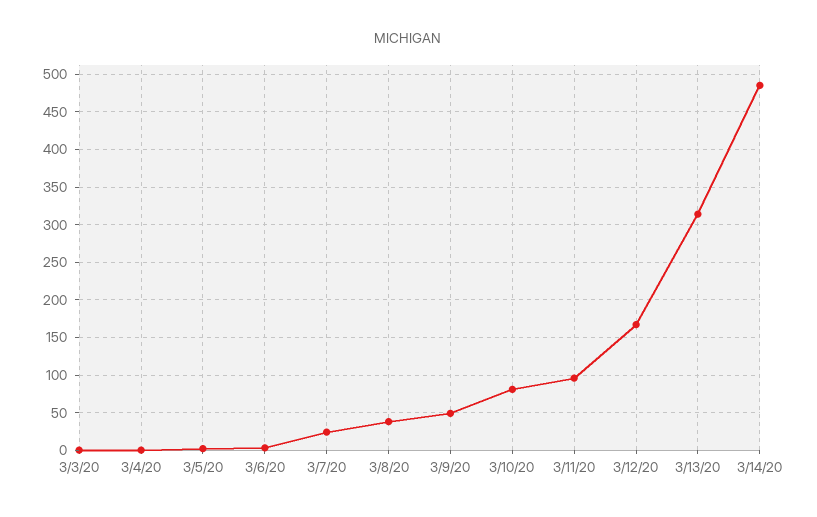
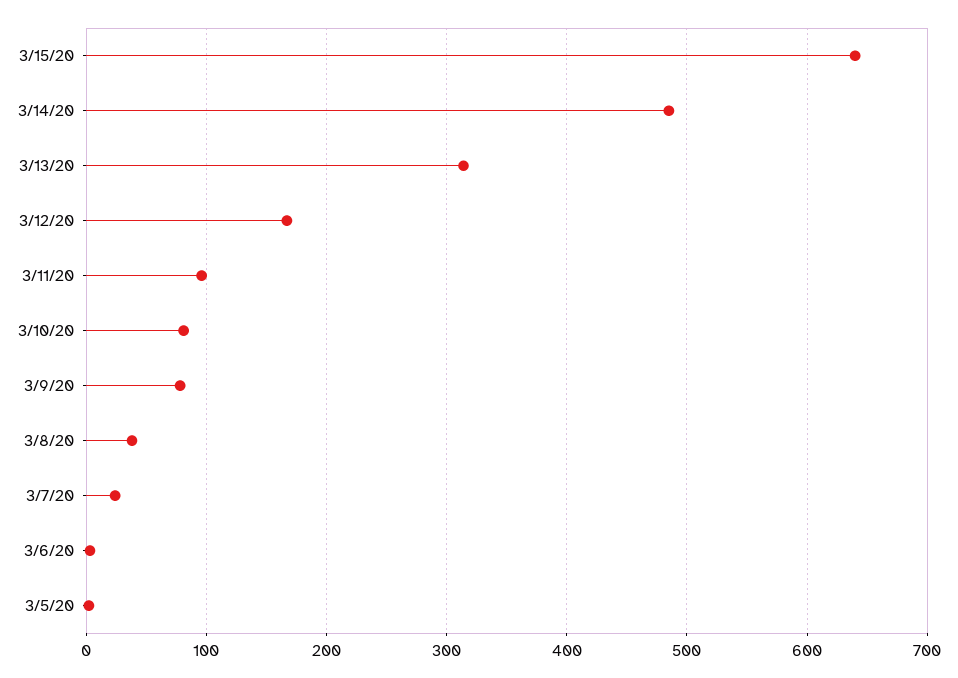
3/3/20: 0 -> none
3/4/20: 0 -> none
3/9/20: 50 -> 80
3/15/20: none -> 640

